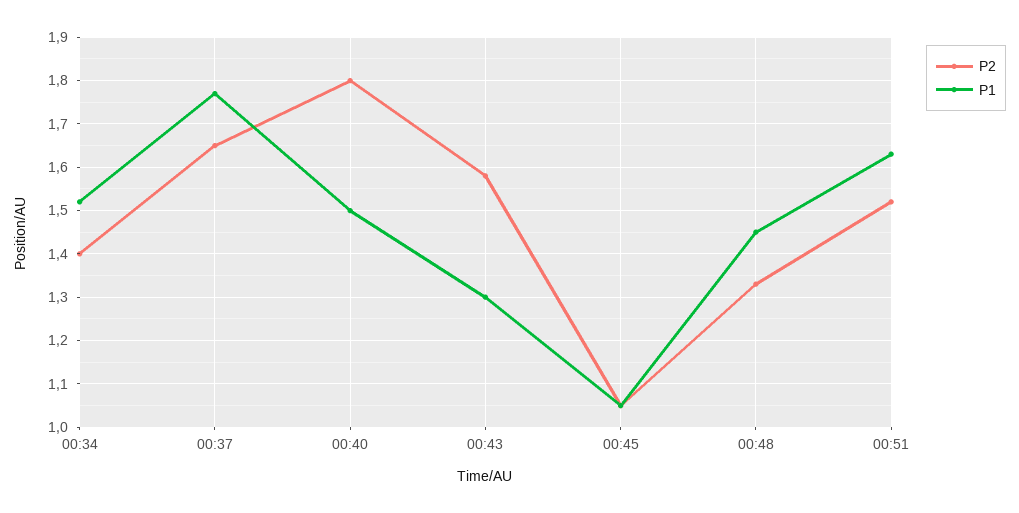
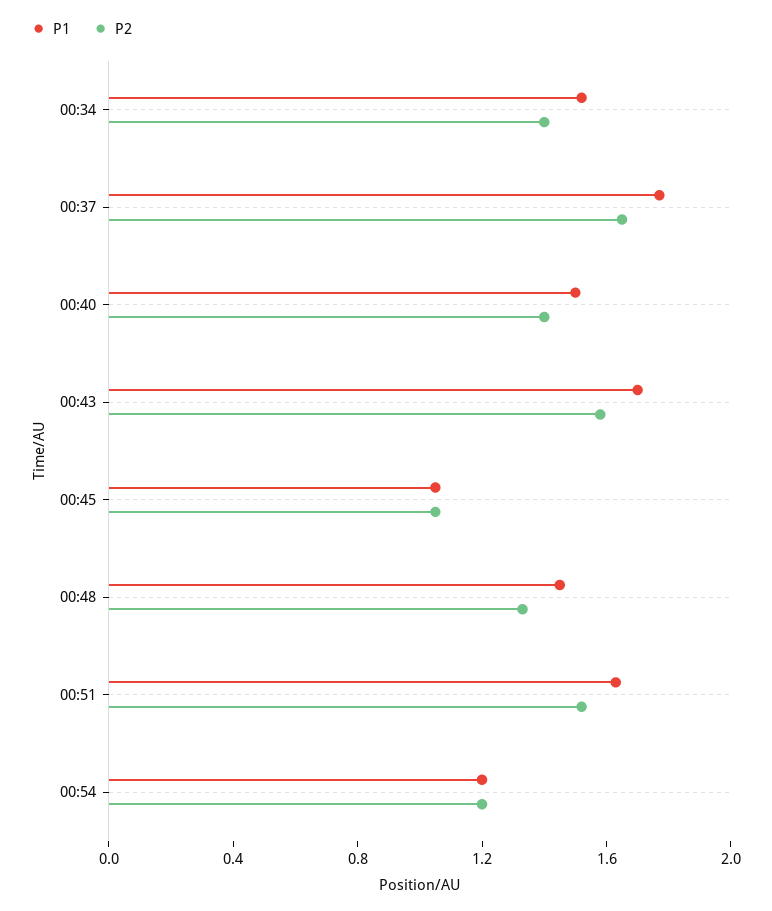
P2, 00:40: 1.8 -> 1.4
P1, 00:43: 1.3 -> 1.7
P1, 00:54: none -> 1.2
P2, 00:54: none -> 1.2

